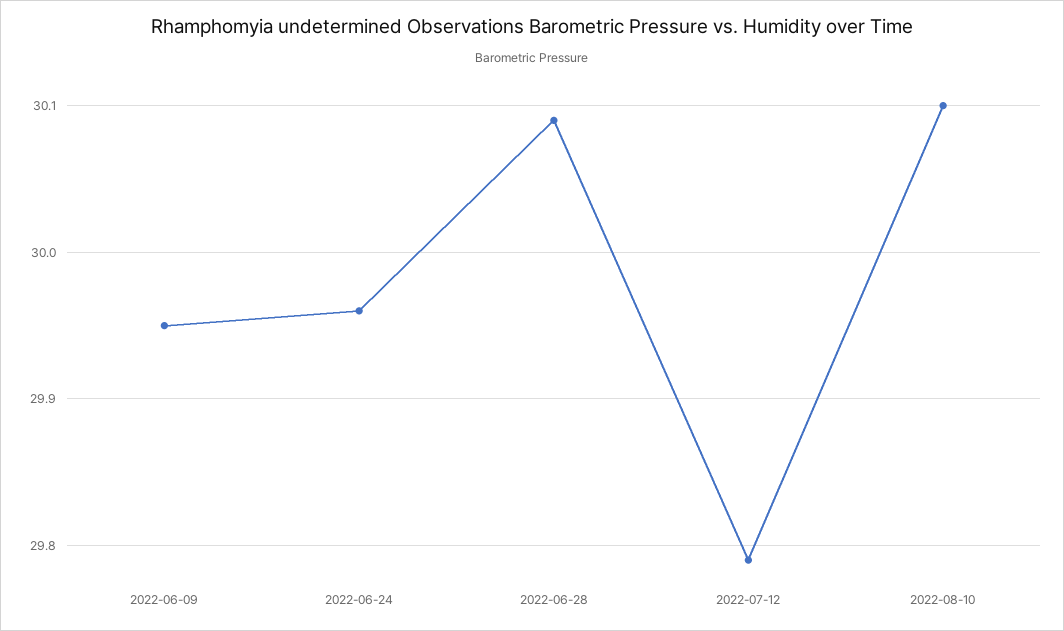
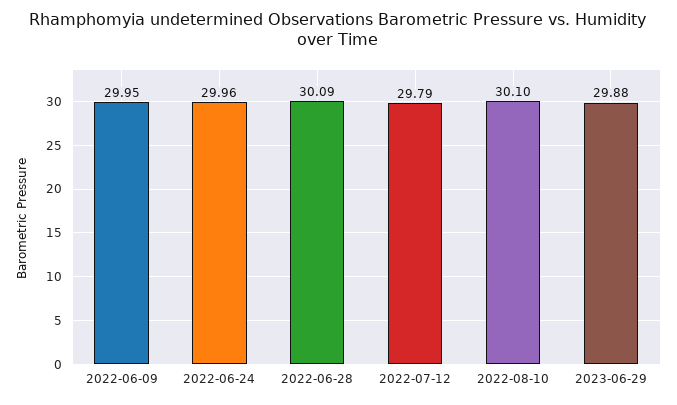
2023-06-29: none -> 29.88

